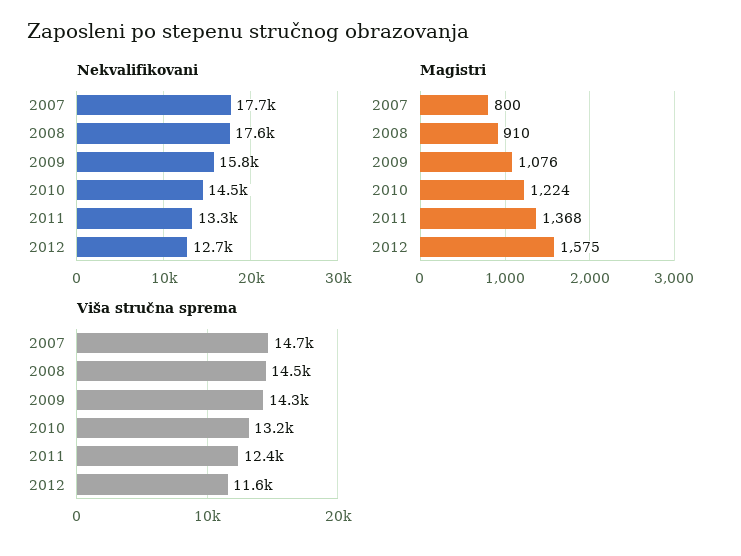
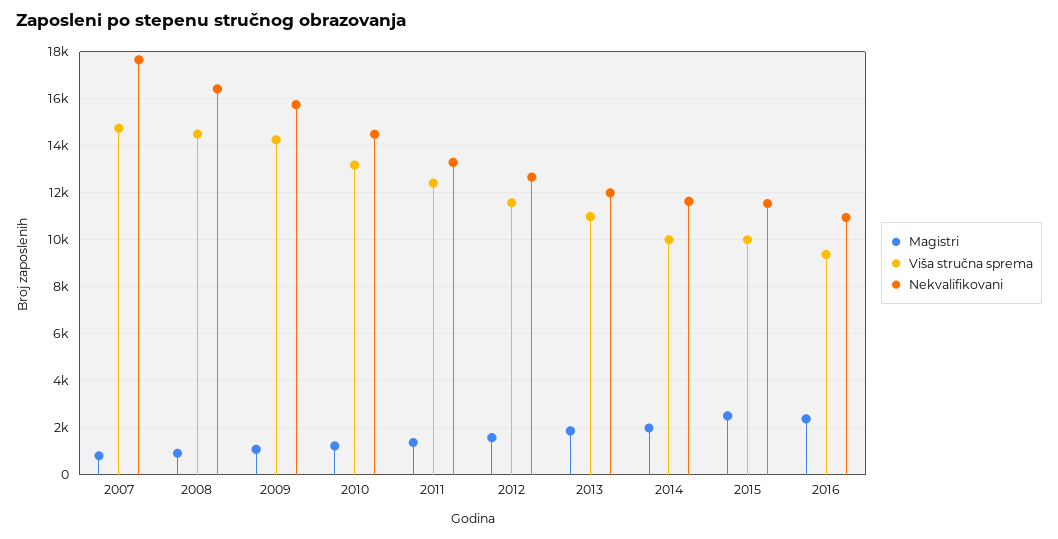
Nekvalifikovani, 2008: 17600 -> 16500
Magistri, 2013: none -> 2000
Viša stručna sprema, 2013: none -> 11000
Nekvalifikovani, 2013: none -> 12000
Magistri, 2014: none -> 2000
Viša stručna sprema, 2014: none -> 10000
Nekvalifikovani, 2014: none -> 11500
Magistri, 2015: none -> 2500
Viša stručna sprema, 2015: none -> 10000
Nekvalifikovani, 2015: none -> 11500
Magistri, 2016: none -> 2500
Viša stručna sprema, 2016: none -> 9500
Nekvalifikovani, 2016: none -> 11000

